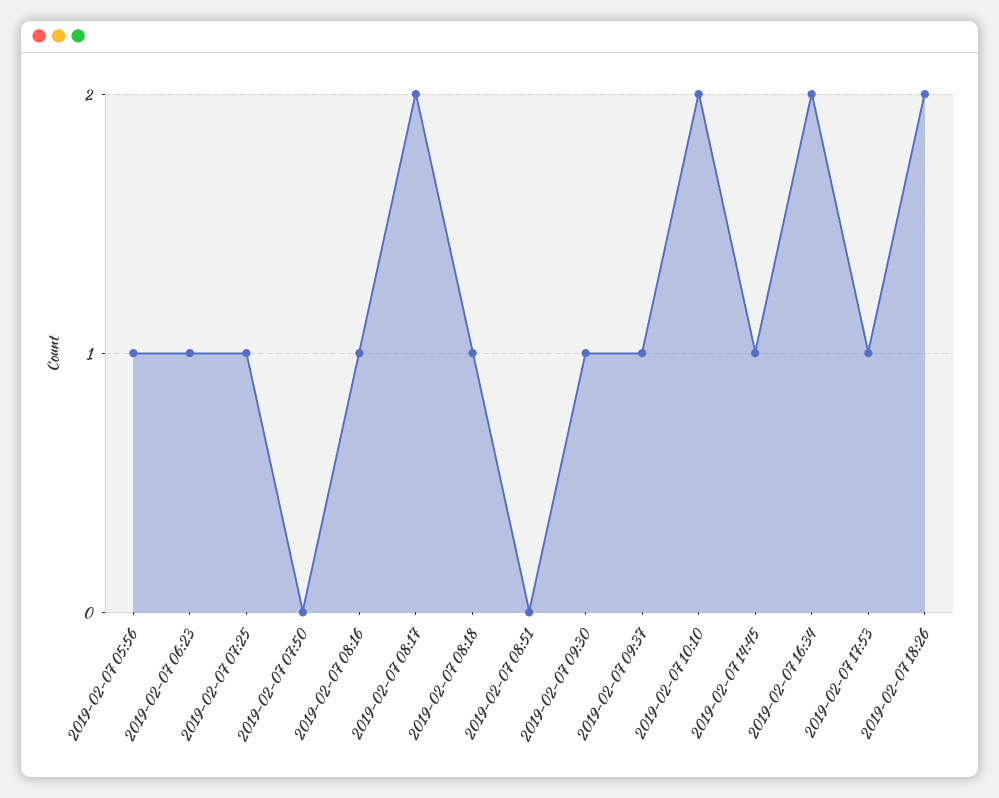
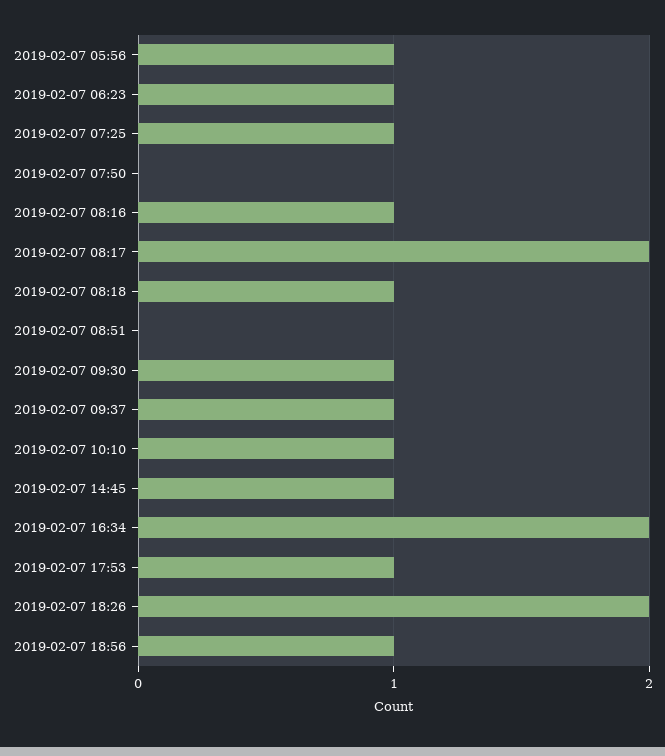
2019-02-07 10:10: 2 -> 1
2019-02-07 18:56: none -> 1

